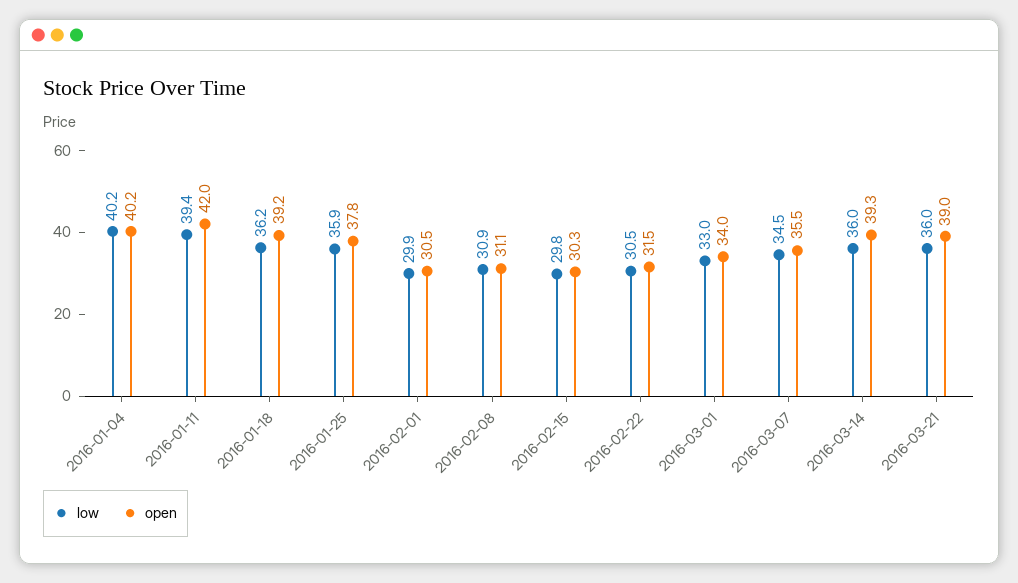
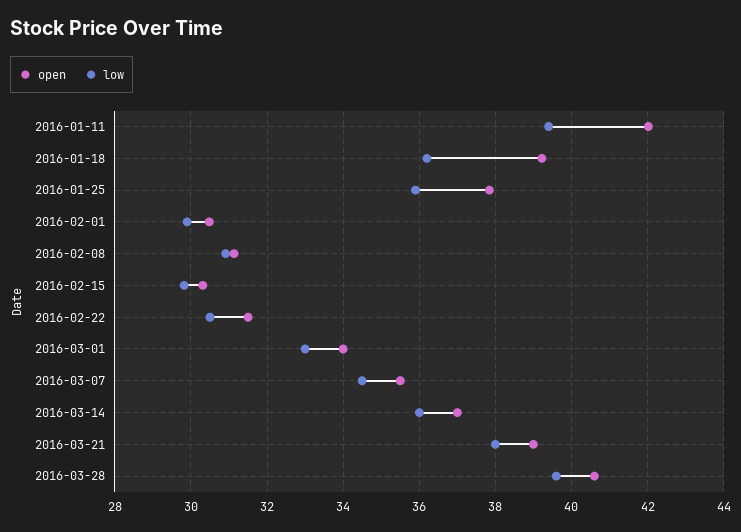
low, 2016-01-04: 40.2 -> none
open, 2016-01-04: 40.2 -> none
open, 2016-03-14: 39.3 -> 37
low, 2016-03-21: 36 -> 38
open, 2016-03-28: none -> 40.6
low, 2016-03-28: none -> 39.6

